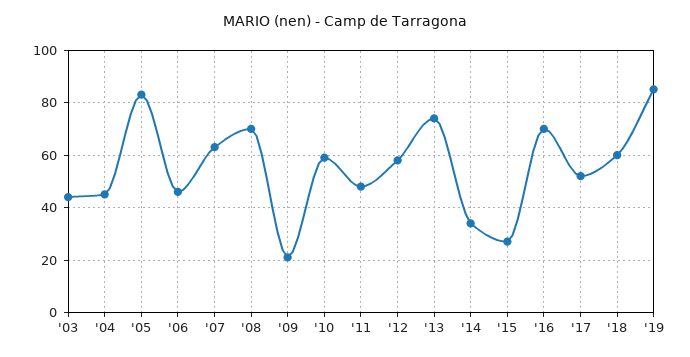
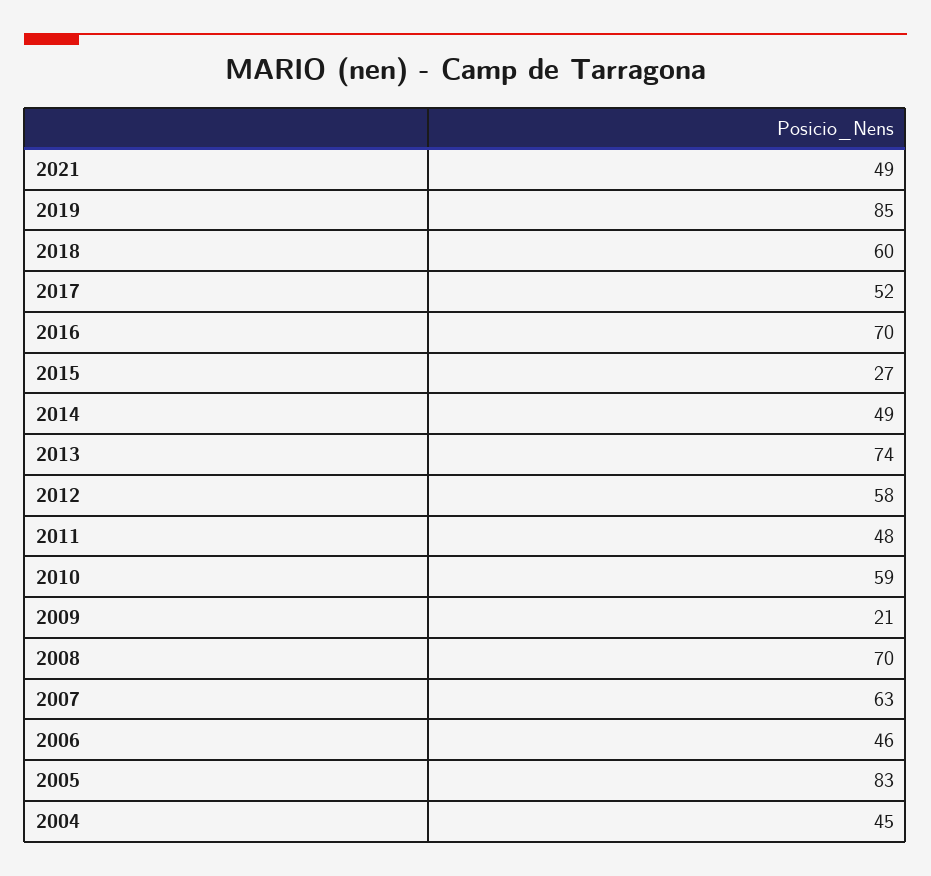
'03: 45 -> none
'14: 35 -> 49
2021: none -> 49

